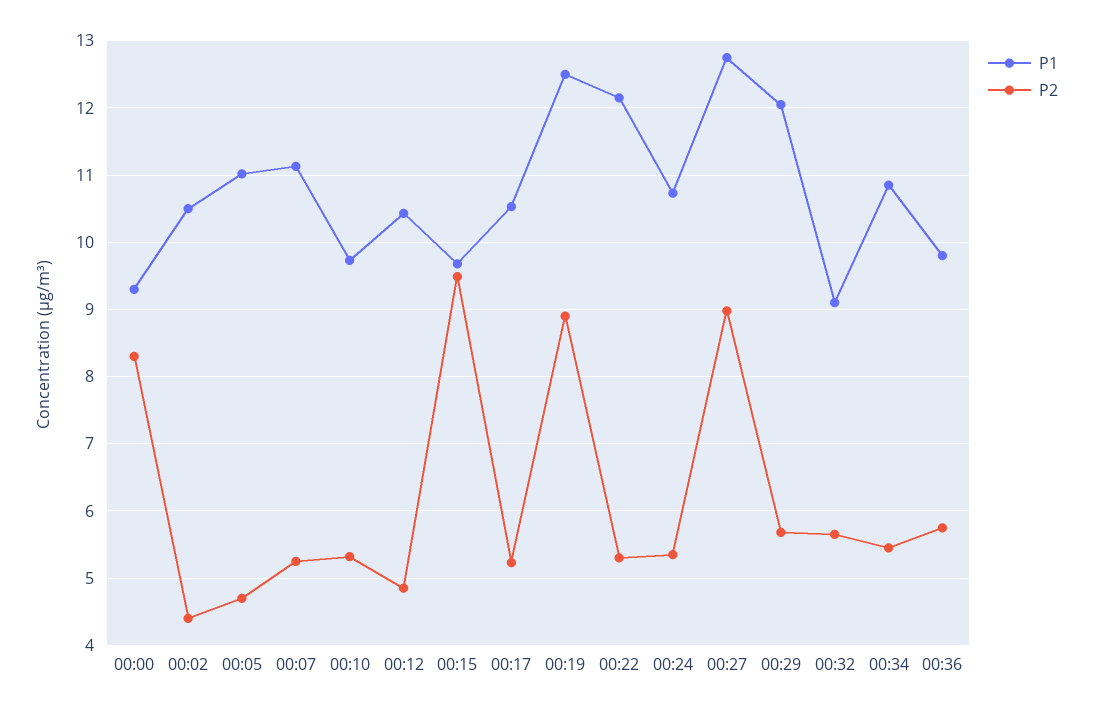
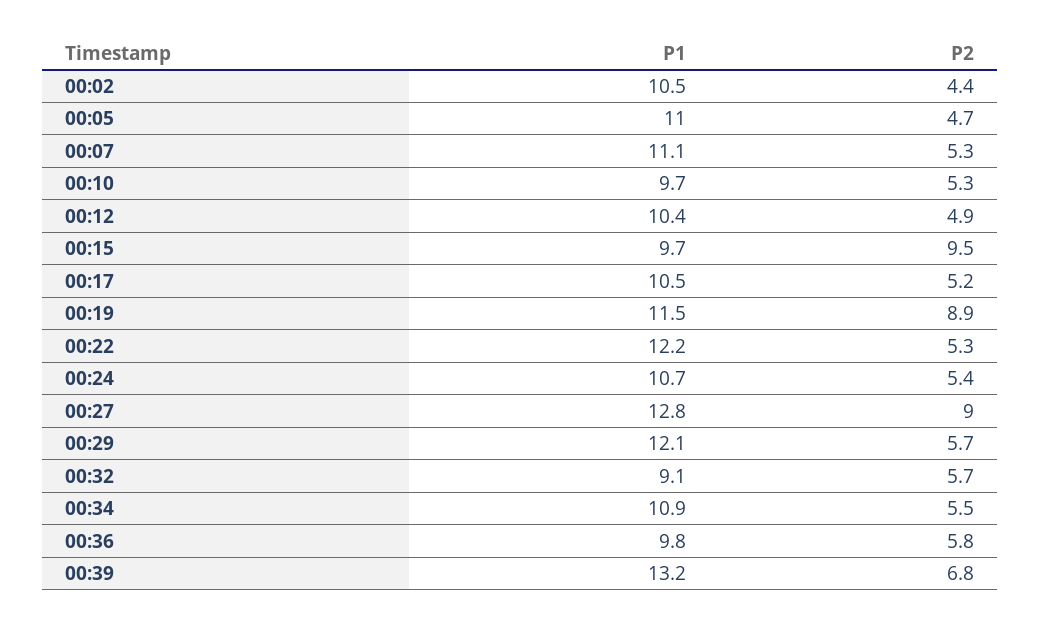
P1, 00:00: 9.3 -> none
P2, 00:00: 8.3 -> none
P1, 00:19: 12.5 -> 11.5
P1, 00:39: none -> 13.2
P2, 00:39: none -> 6.8

